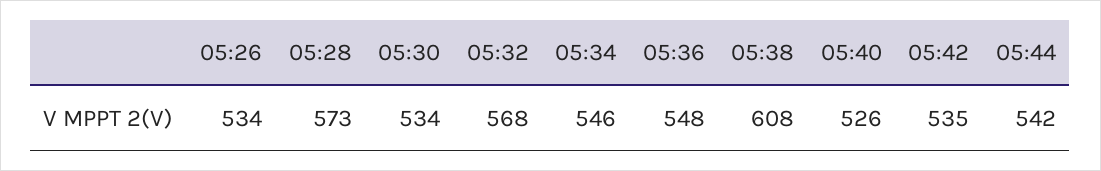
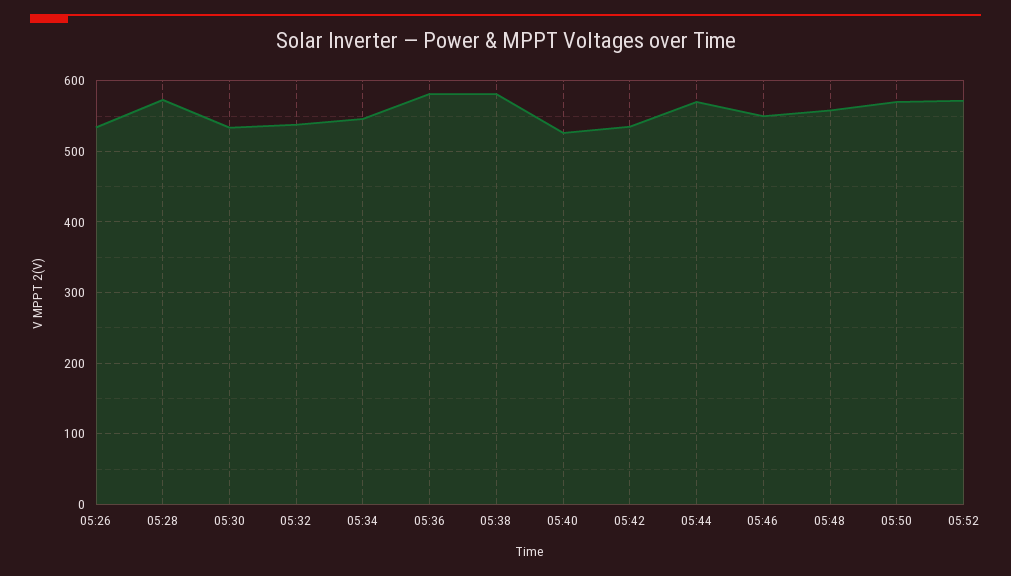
05:32: 568 -> 540
05:36: 548 -> 580
05:38: 608 -> 580
05:44: 542 -> 570
05:46: none -> 550
05:48: none -> 560
05:50: none -> 570
05:52: none -> 570

